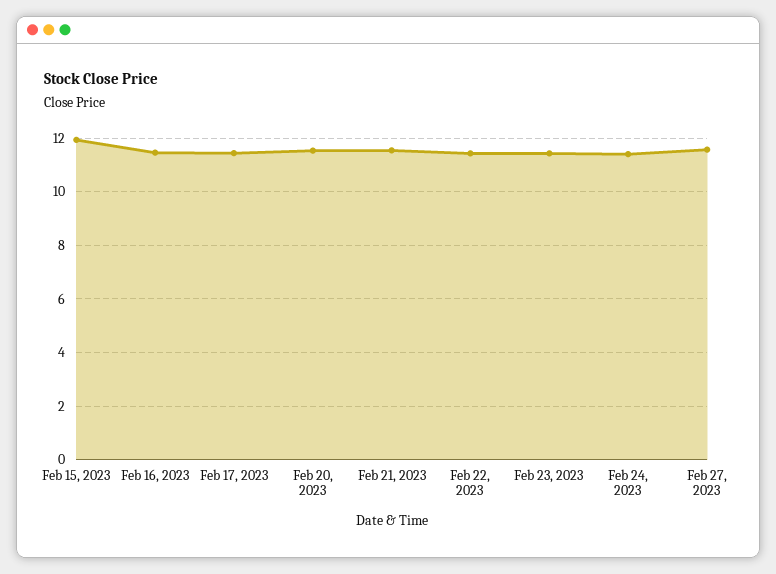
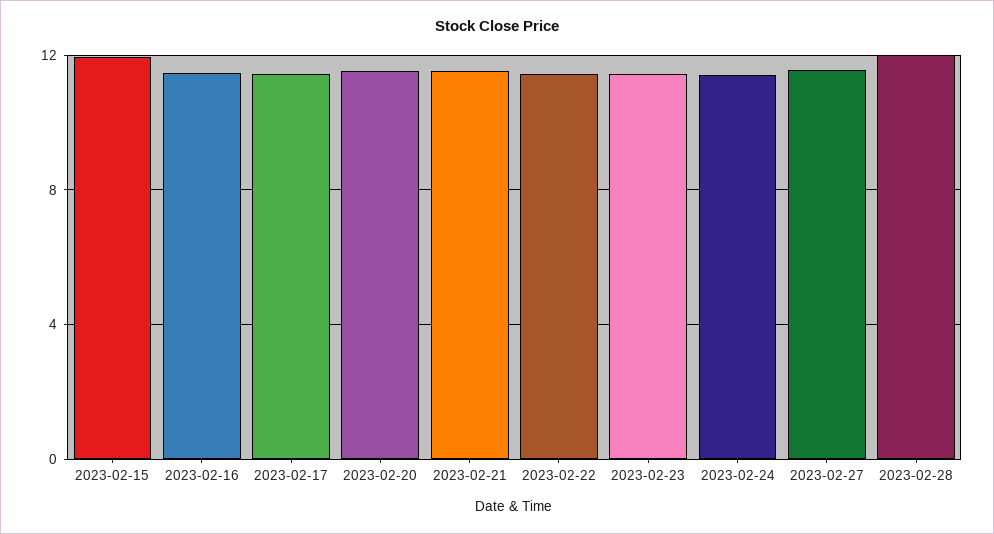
2023-02-28: none -> 12

